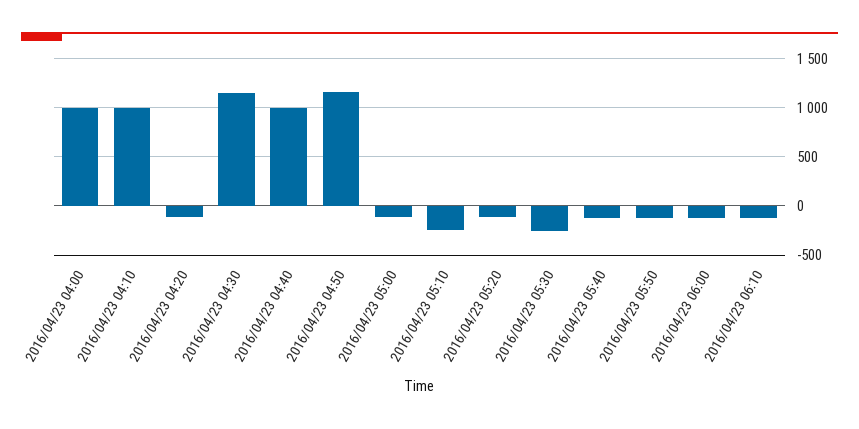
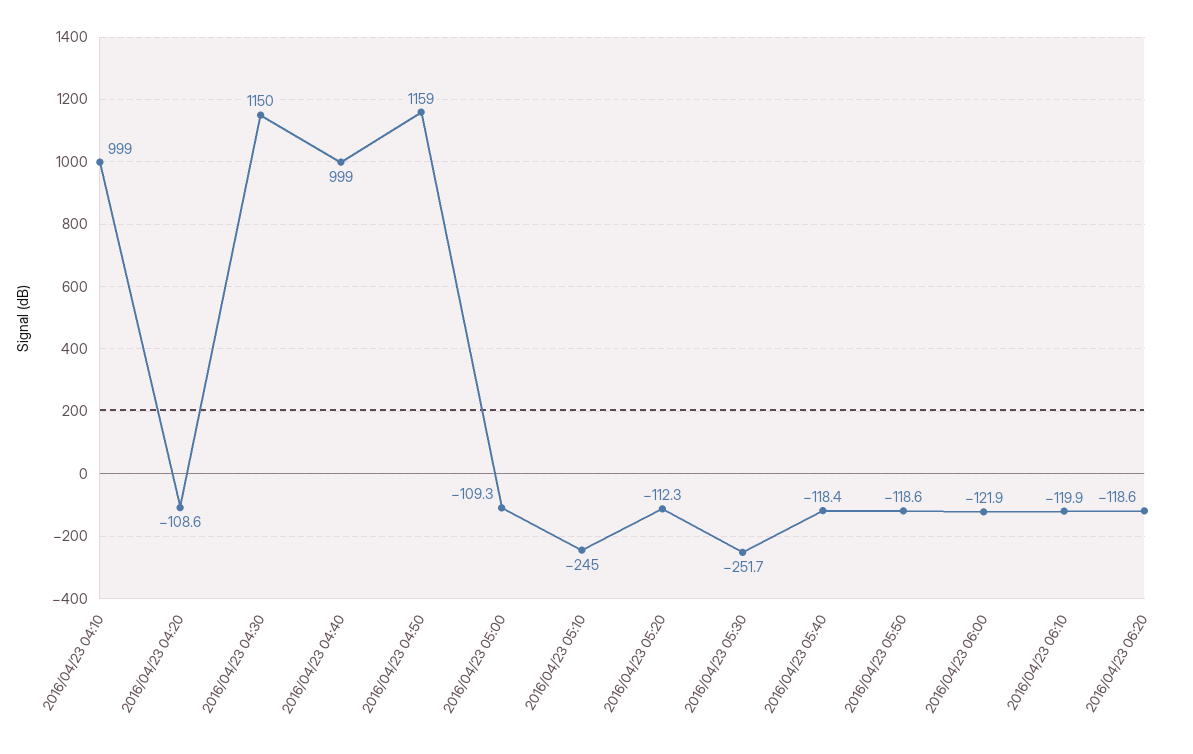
2016/04/23 04:00: 1000 -> none
2016/04/23 06:20: none -> -118.6

